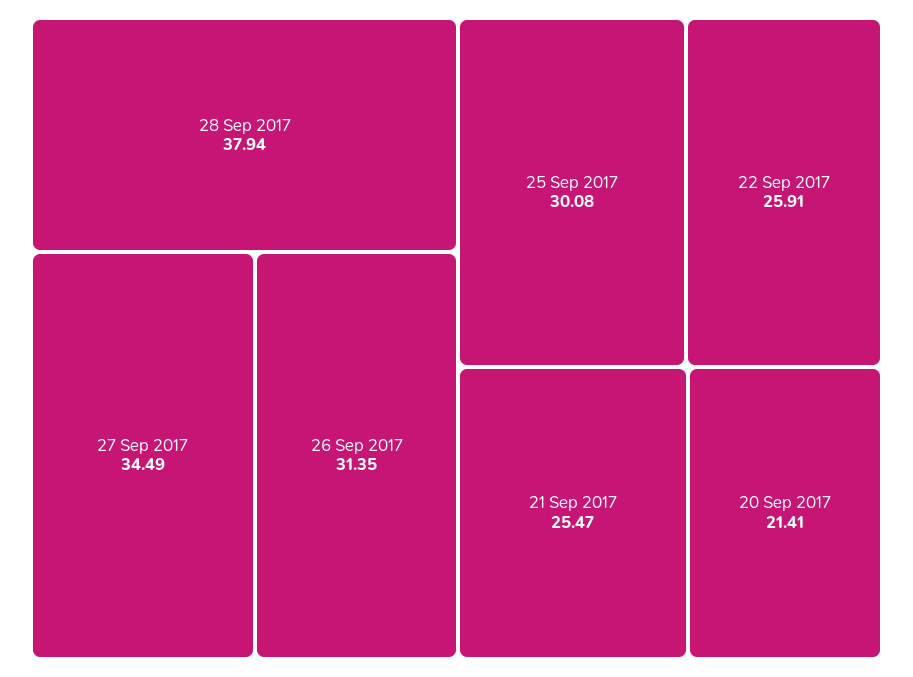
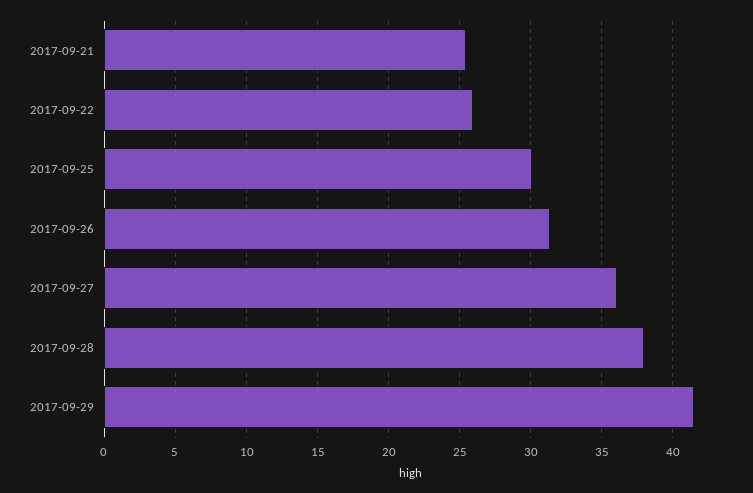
27 Sep 2017: 34.49 -> 36
20 Sep 2017: 21.41 -> none
2017-09-29: none -> 41.5

